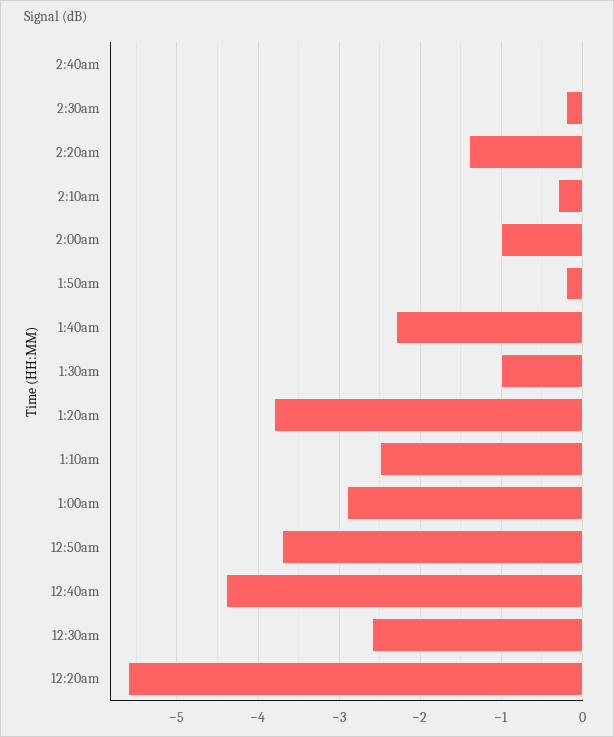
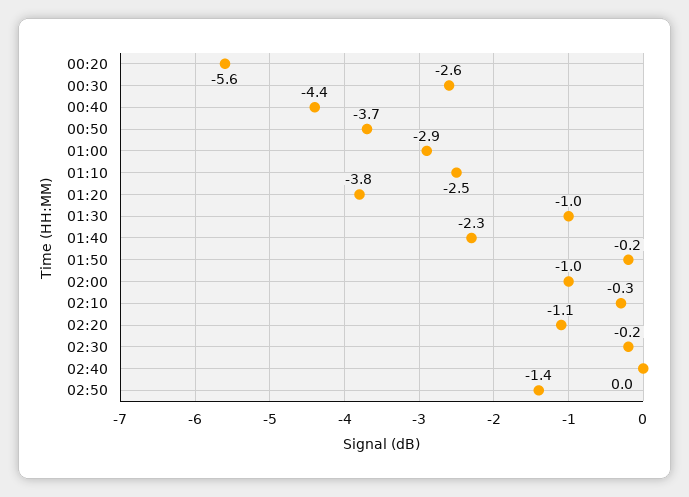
2:20am: -1.4 -> -1.1
02:50: none -> -1.4

